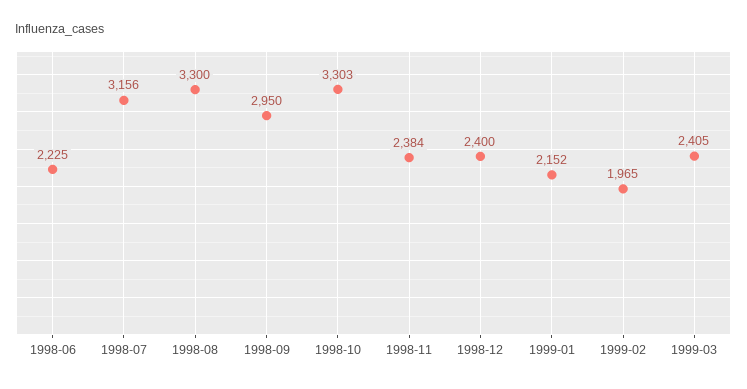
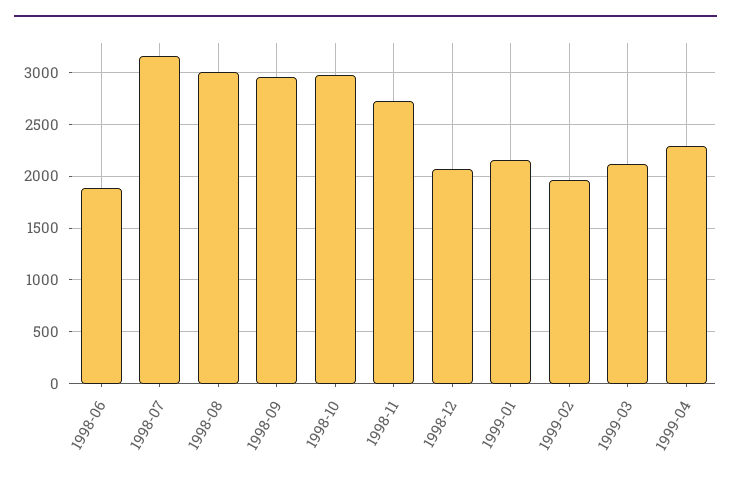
1998-06: 2225 -> 1900
1998-08: 3300 -> 3000
1998-10: 3303 -> 3000
1998-11: 2384 -> 2700
1998-12: 2400 -> 2100
1999-03: 2405 -> 2100
1999-04: none -> 2300

